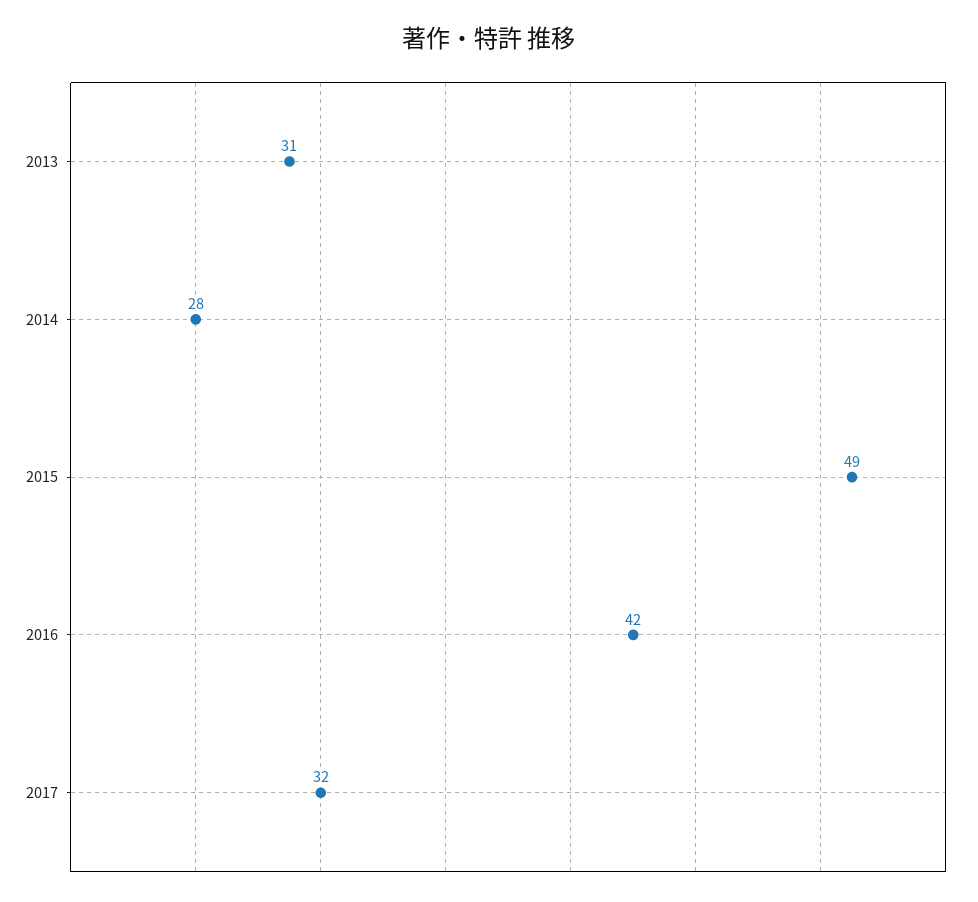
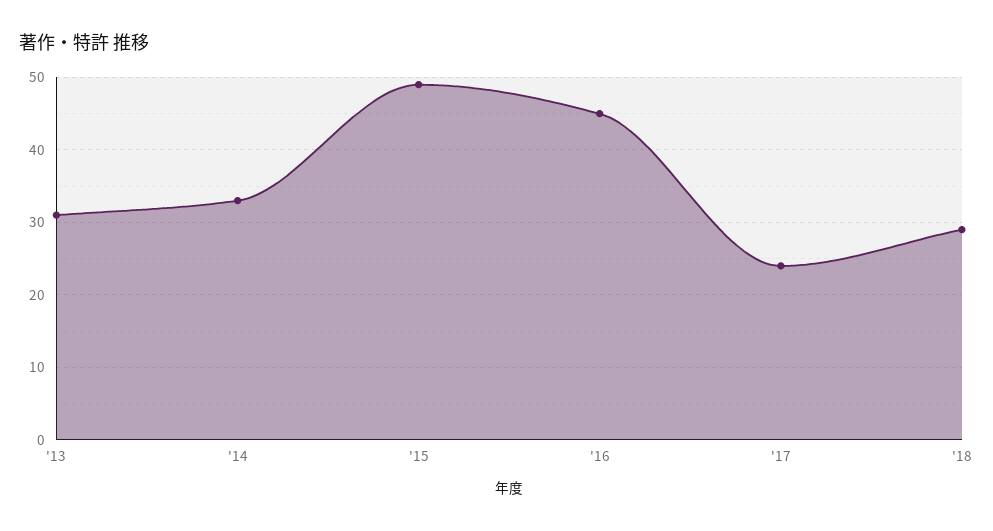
2014: 28 -> 33
2016: 42 -> 45
2017: 32 -> 24
'18: none -> 29

